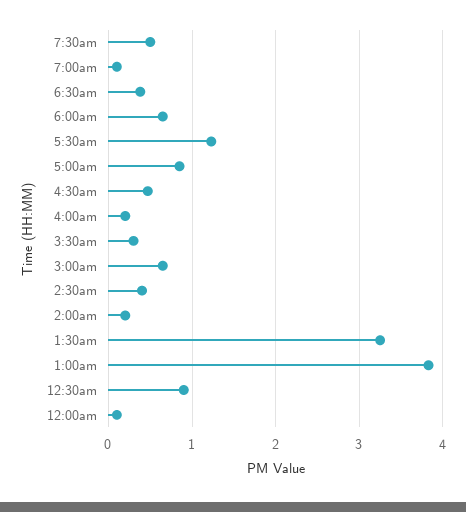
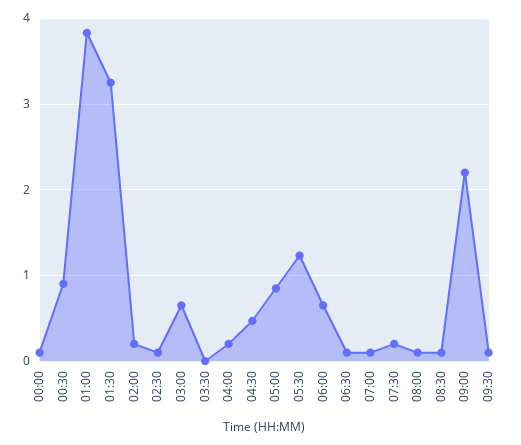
7:30am: 0.5 -> 0.2
6:30am: 0.4 -> 0.1
3:30am: 0.3 -> 0
2:30am: 0.4 -> 0.1
08:00: none -> 0.1
08:30: none -> 0.1
09:00: none -> 2.2
09:30: none -> 0.1

